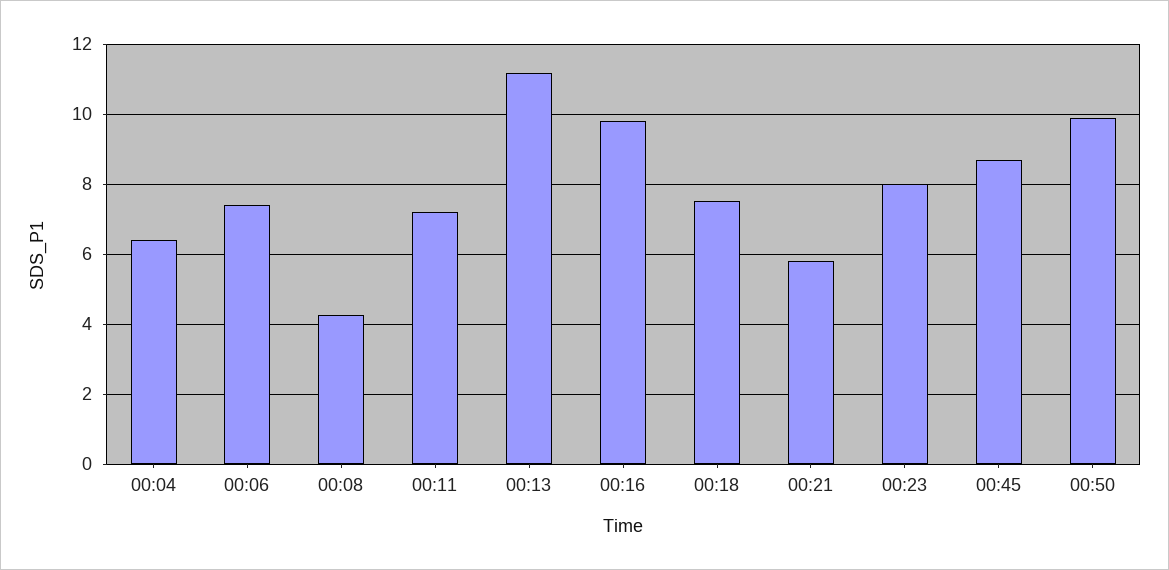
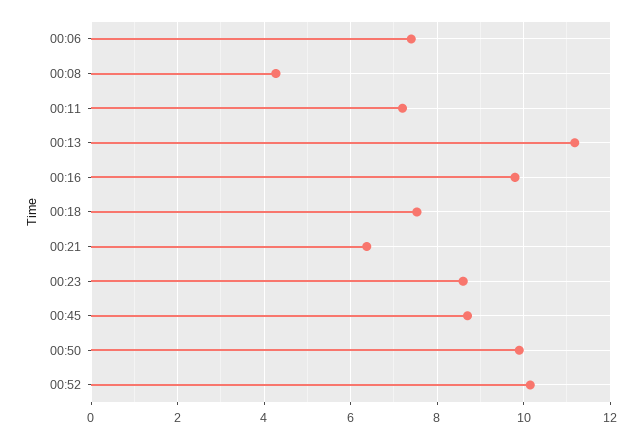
00:04: 6.4 -> none
00:21: 5.8 -> 6.4
00:23: 8 -> 8.6
00:52: none -> 10.2

